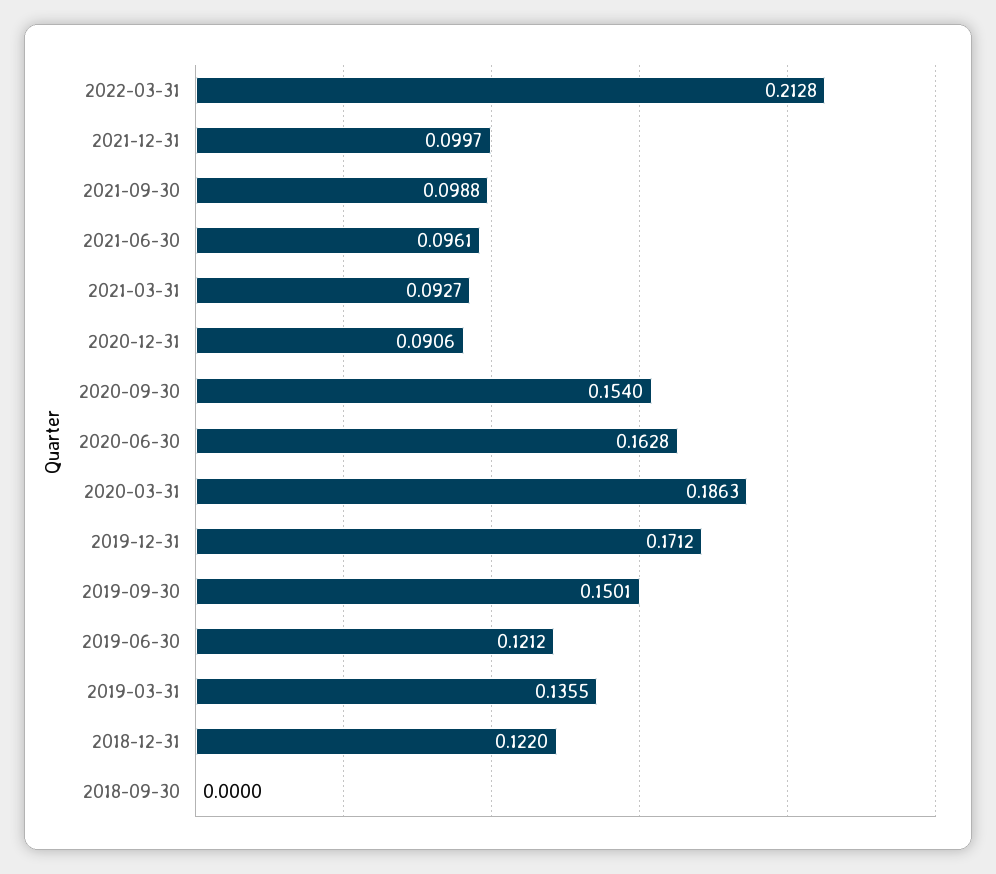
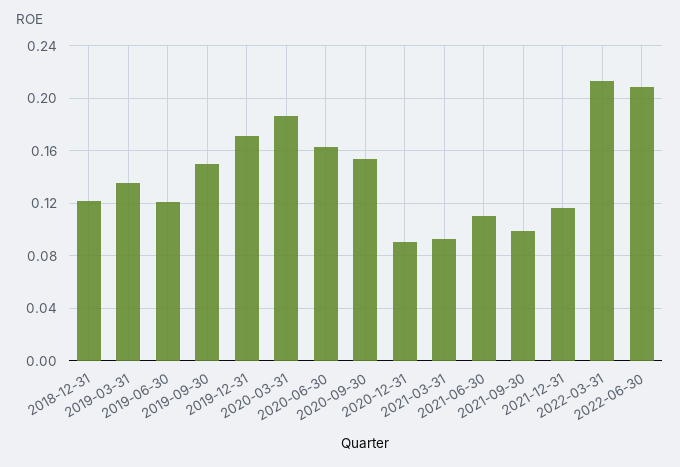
2021-12-31: 0.0997 -> 0.115
2021-06-30: 0.0961 -> 0.11
2018-09-30: 0 -> none
2022-06-30: none -> 0.21

